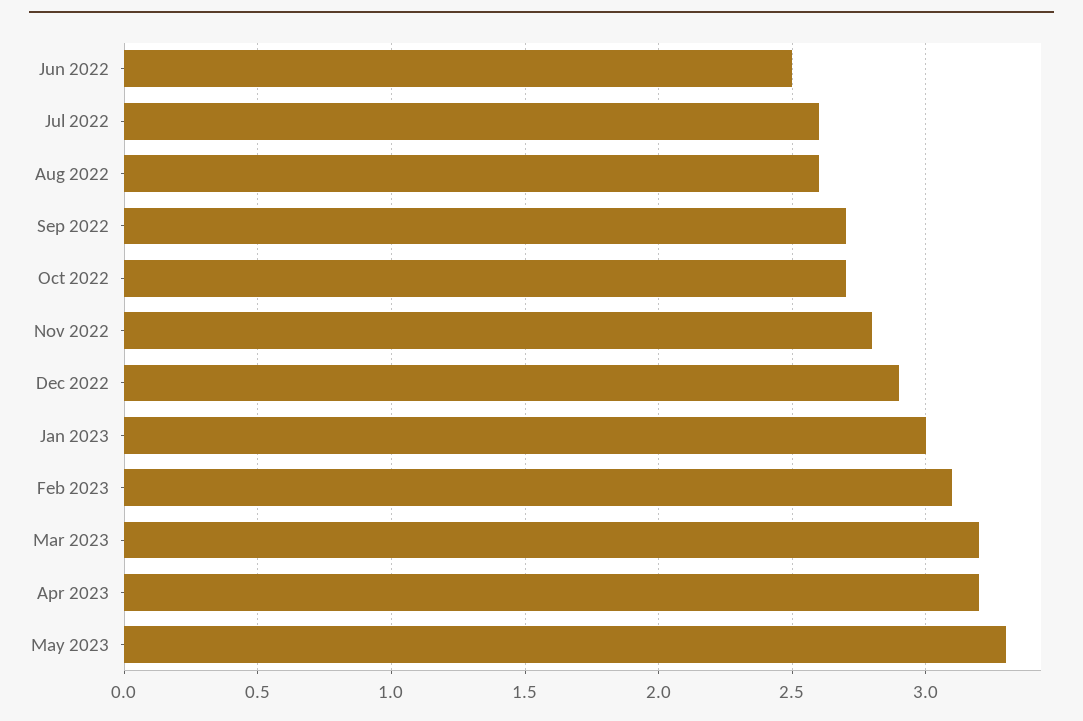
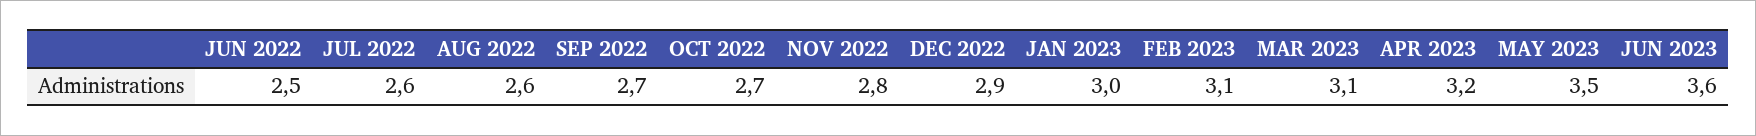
Mar 2023: 3.2 -> 3.1
May 2023: 3.3 -> 3.5
JUN 2023: none -> 3.6

